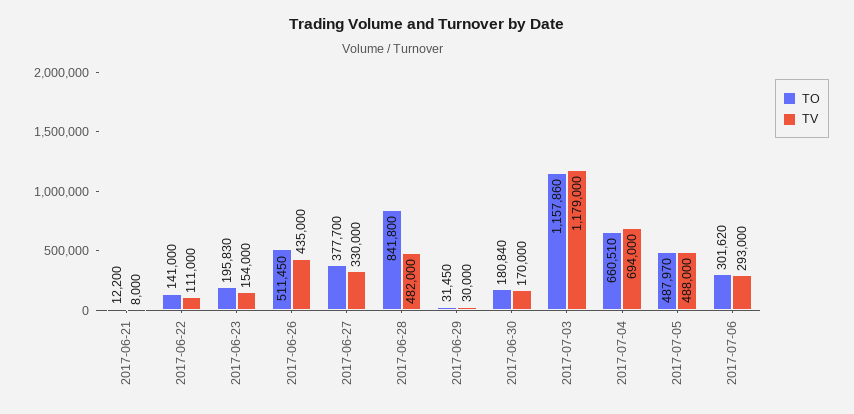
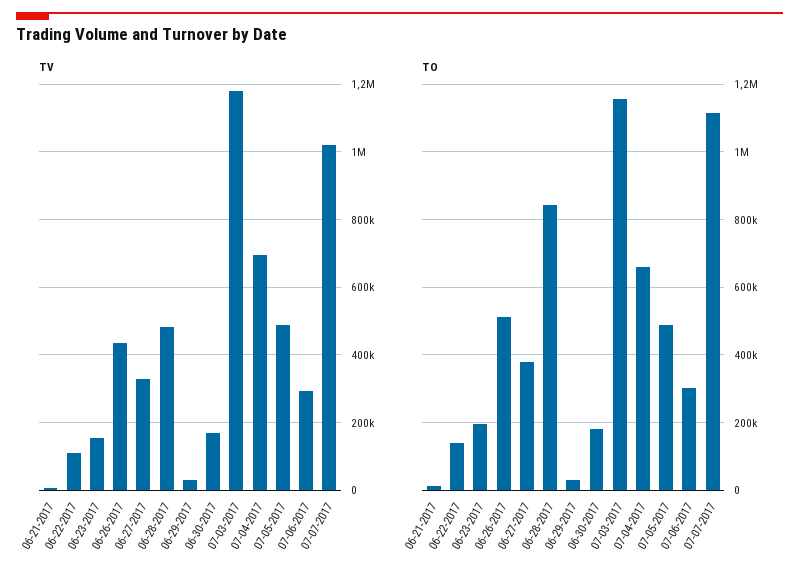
TV, 07-07-2017: none -> 1020000
TO, 07-07-2017: none -> 1120000

